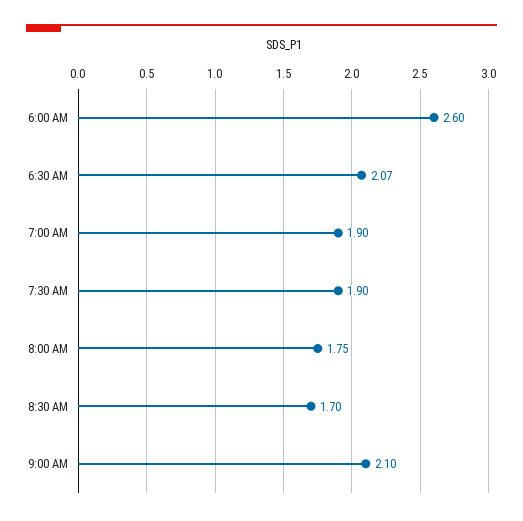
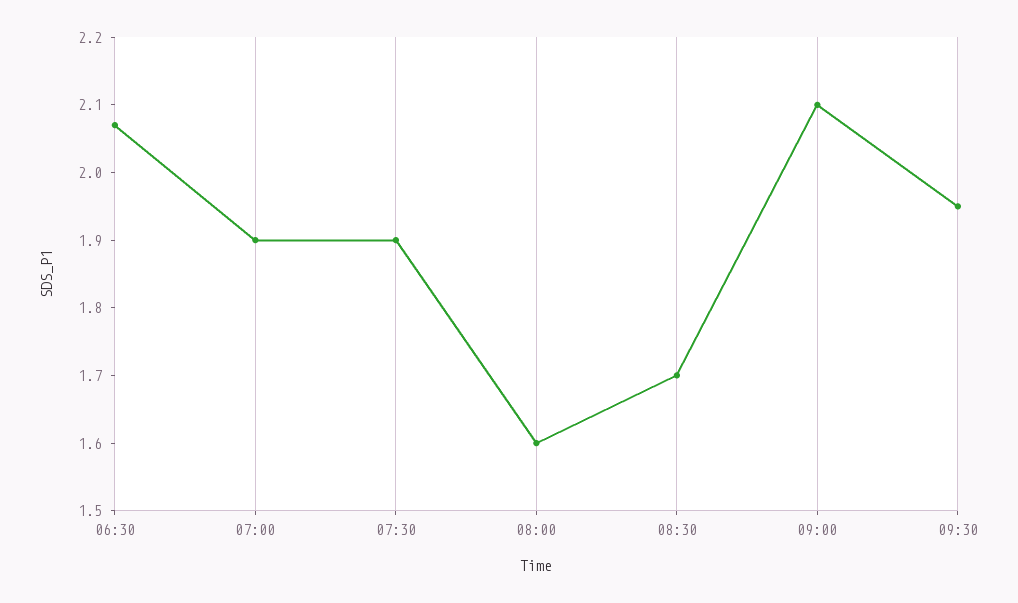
6:00 AM: 2.6 -> none
8:00 AM: 1.75 -> 1.6
09:30: none -> 1.95

